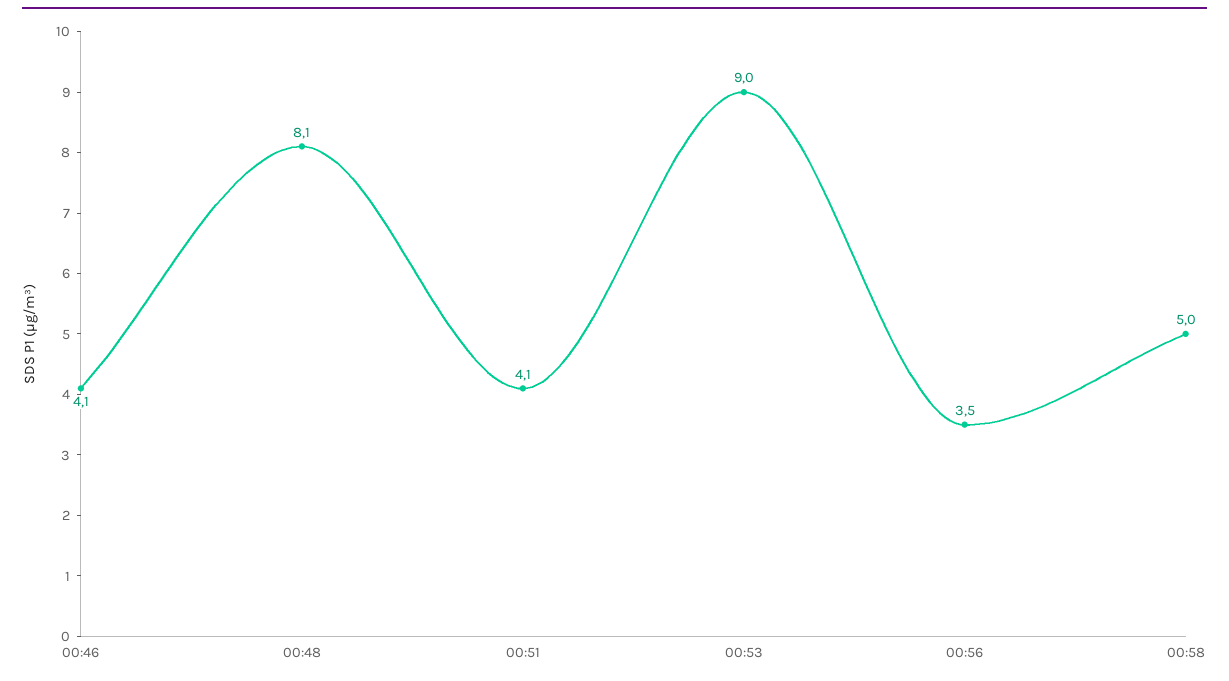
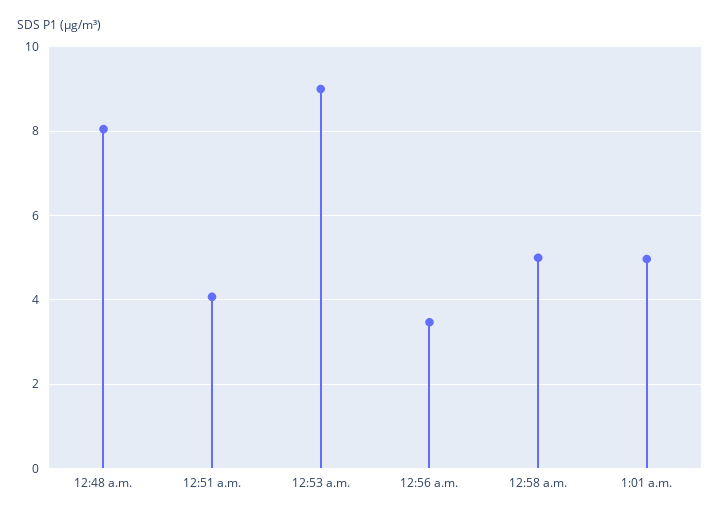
00:46: 4.1 -> none
1:01 a.m.: none -> 5

